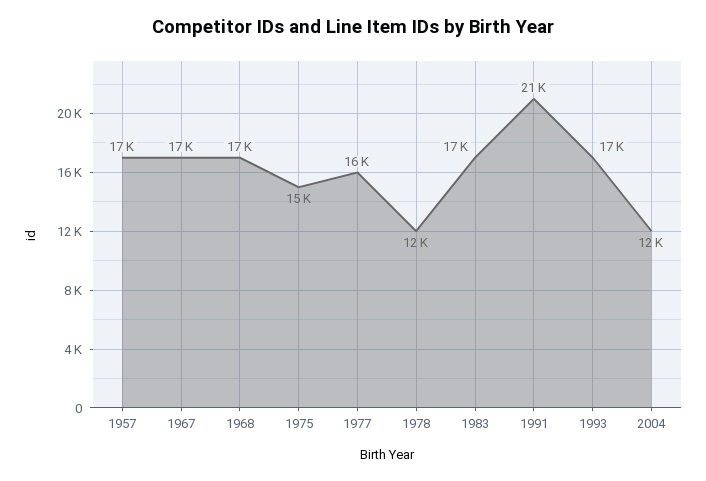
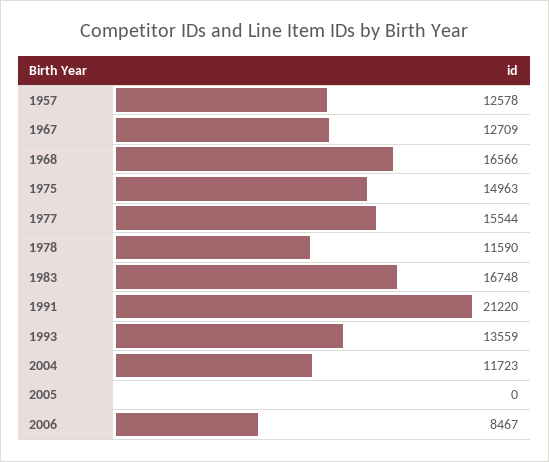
1957: 17000 -> 12578
1967: 17000 -> 12709
1993: 17000 -> 13559
2005: none -> 0
2006: none -> 8467

